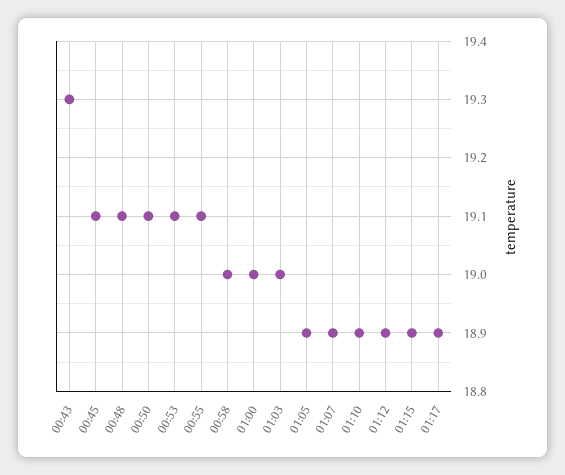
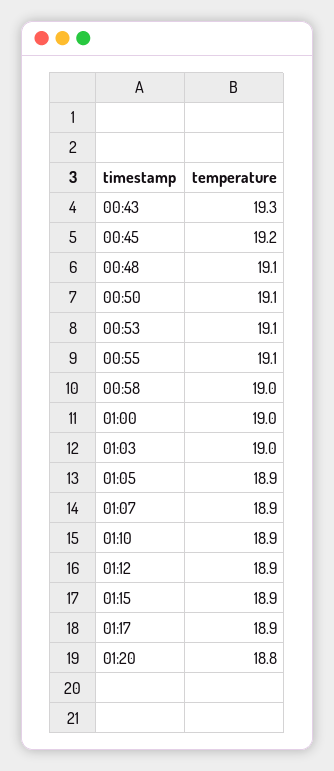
00:45: 19.1 -> 19.2
01:20: none -> 18.8

